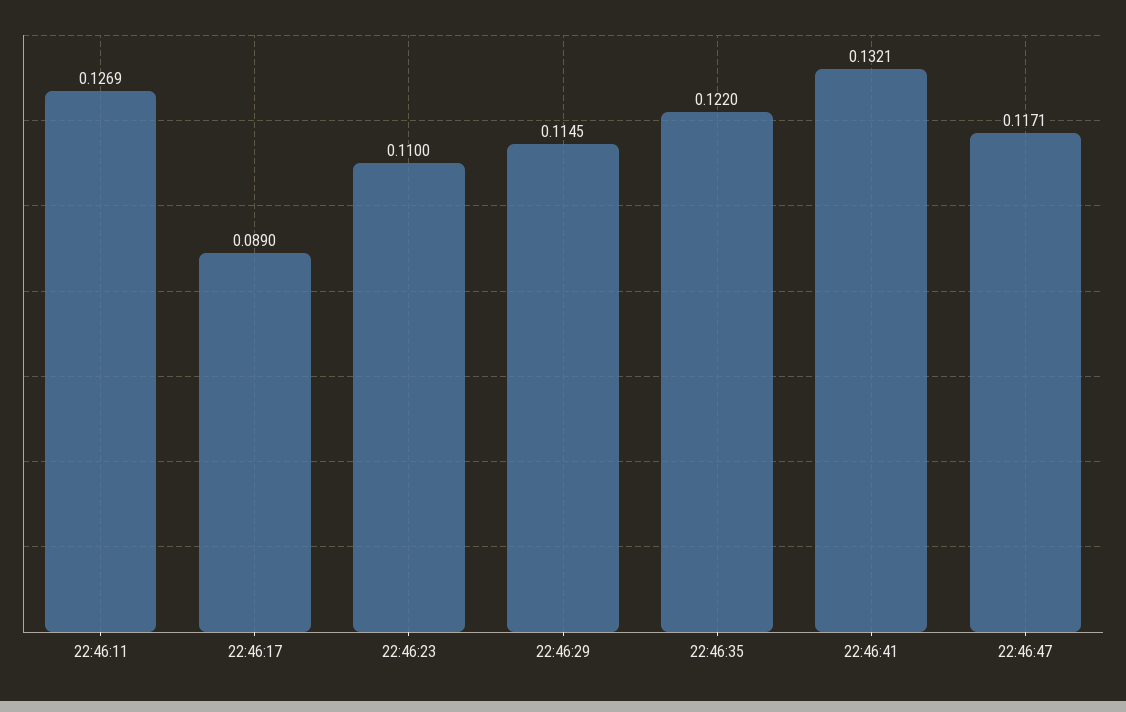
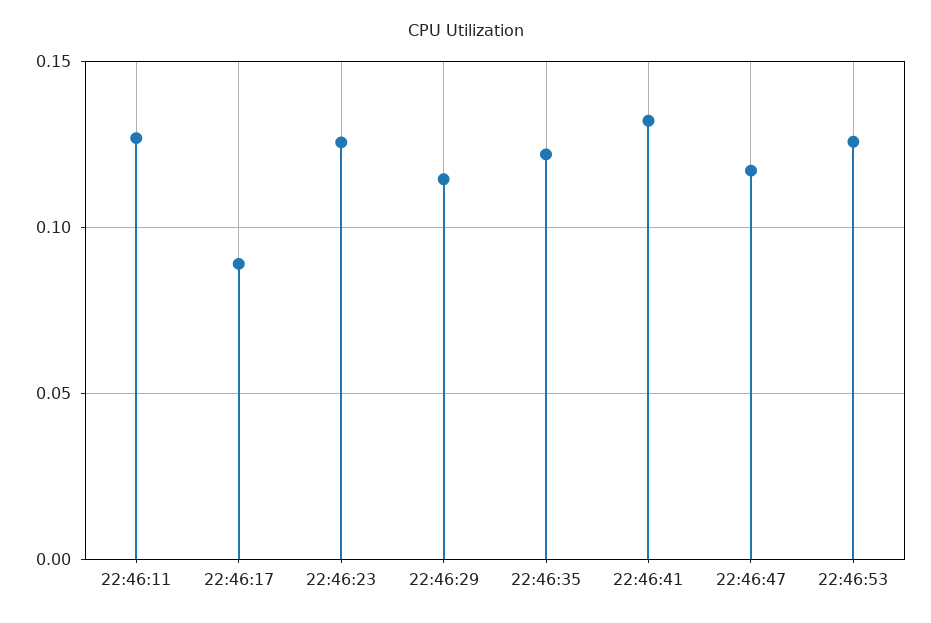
22:46:23: 0.11 -> 0.125
22:46:53: none -> 0.125

